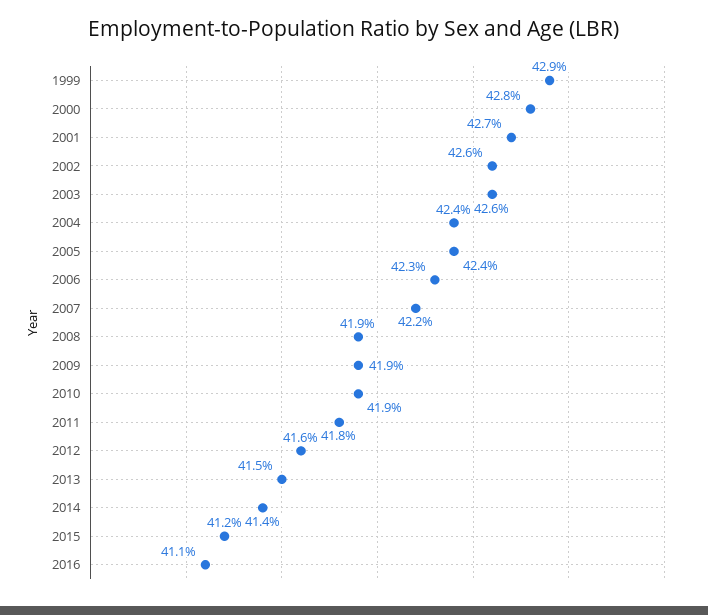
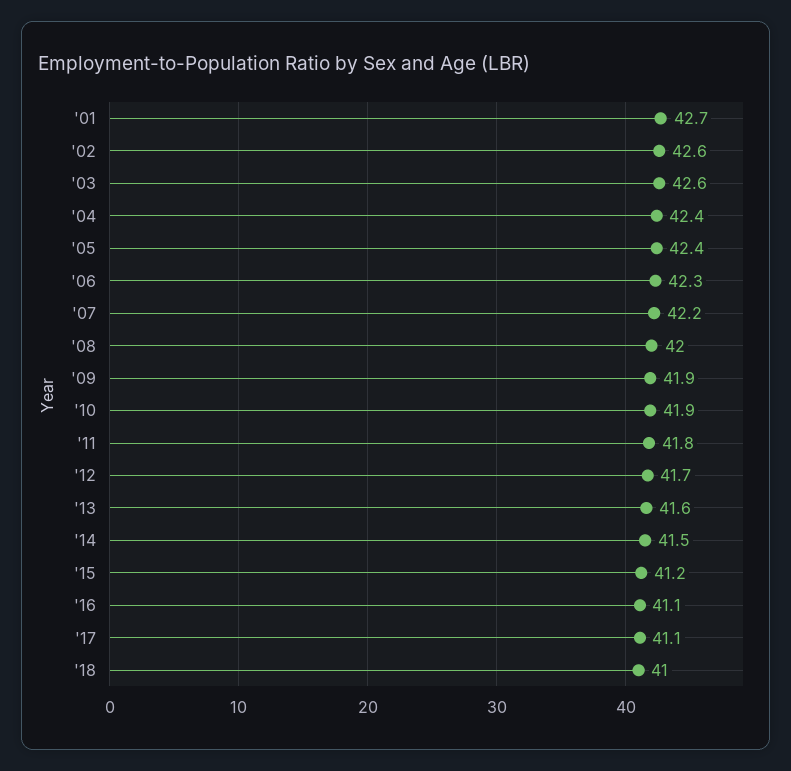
1999: 42.9 -> none
2000: 42.8 -> none
2008: 41.9 -> 42
2012: 41.6 -> 41.7
2013: 41.5 -> 41.6
2014: 41.4 -> 41.5
'17: none -> 41.1
'18: none -> 41

